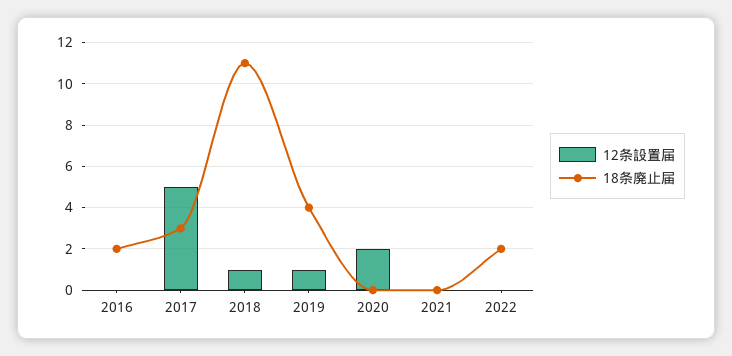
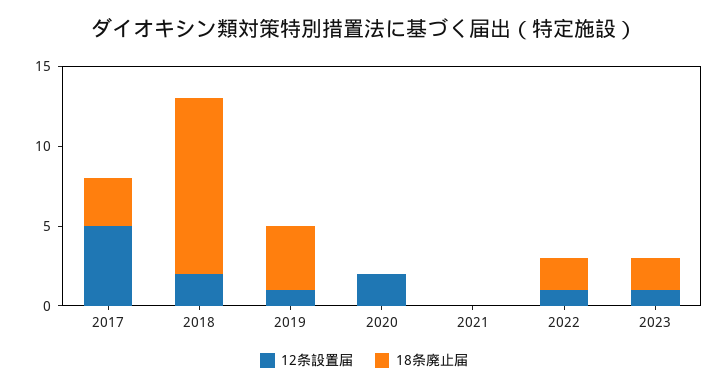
12条設置届, 2016: 0 -> none
18条廃止届, 2016: 2 -> none
12条設置届, 2018: 1 -> 2
12条設置届, 2022: 0 -> 1
12条設置届, 2023: none -> 1
18条廃止届, 2023: none -> 2

